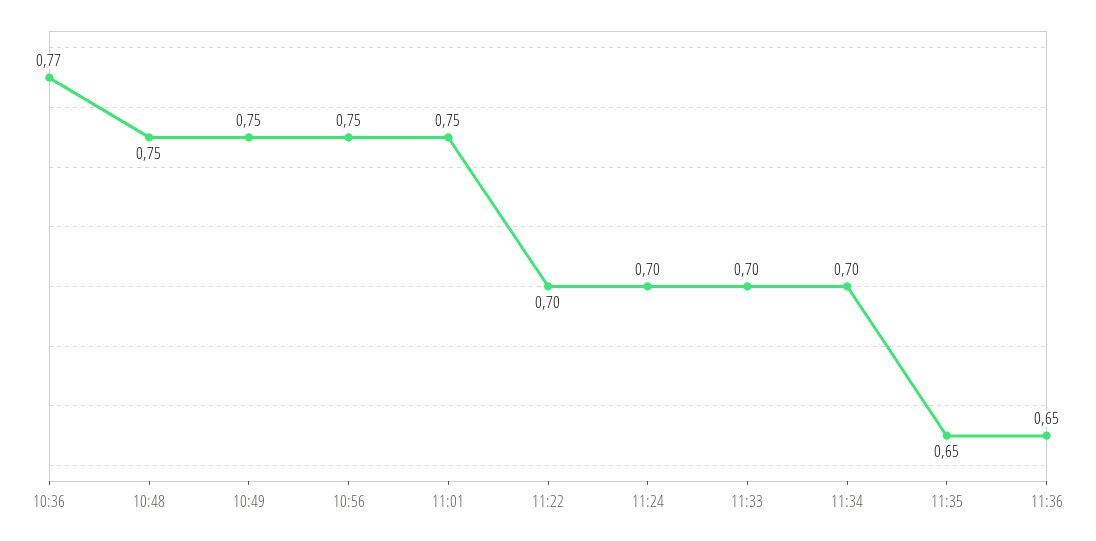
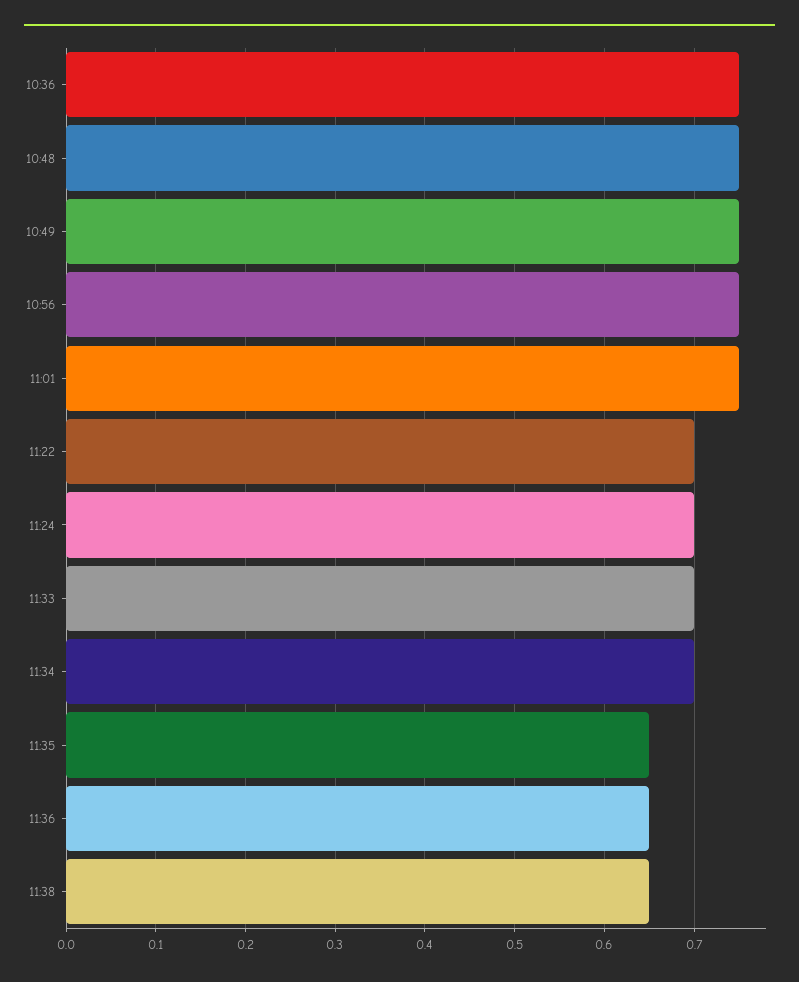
10:36: 0.77 -> 0.75
11:38: none -> 0.65

